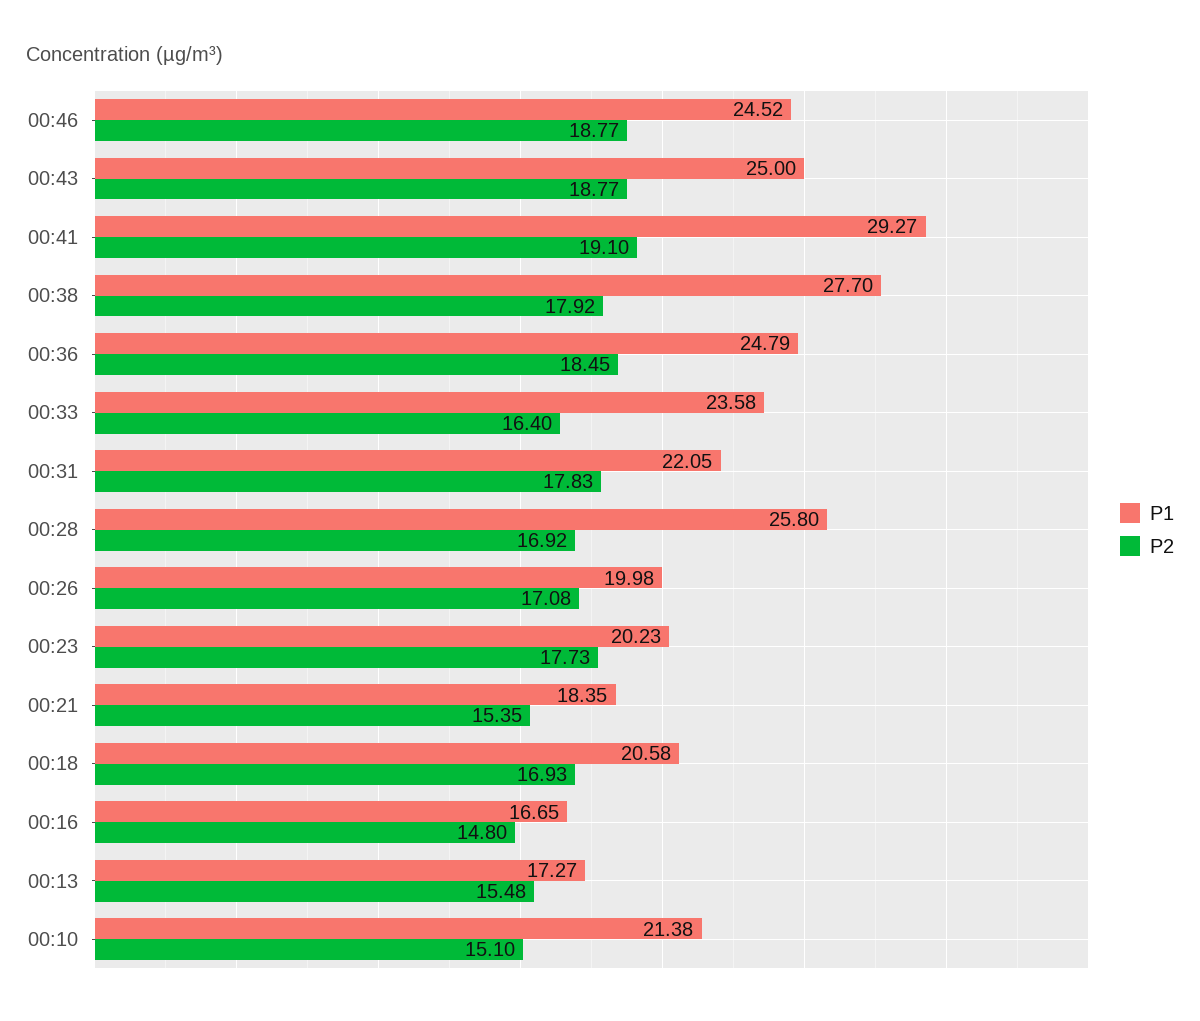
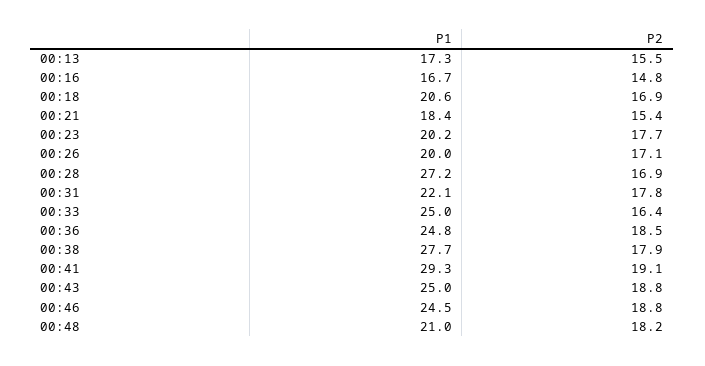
P1, 00:33: 23.58 -> 25
P1, 00:28: 25.8 -> 27.2
P1, 00:10: 21.38 -> none
P2, 00:10: 15.1 -> none
P1, 00:48: none -> 21
P2, 00:48: none -> 18.2

